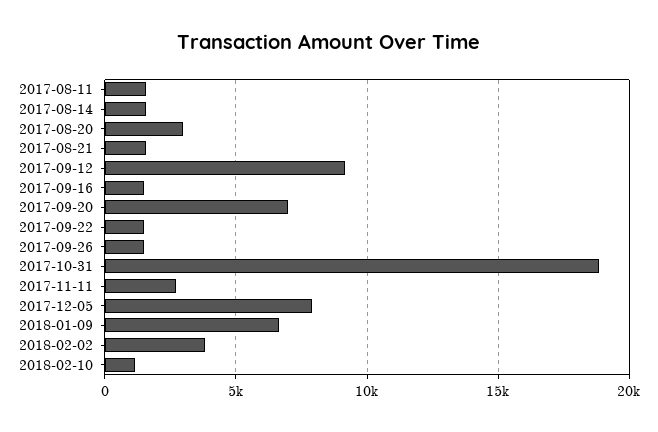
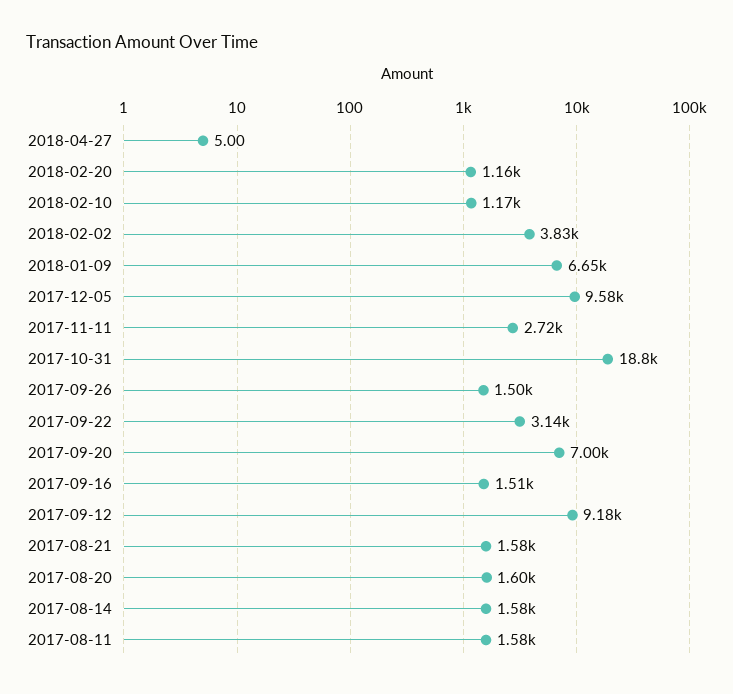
2017-08-20: 3000 -> 1600
2017-09-22: 1500 -> 3140
2017-12-05: 8000 -> 9580
2018-04-27: none -> 5
2018-02-20: none -> 1160

